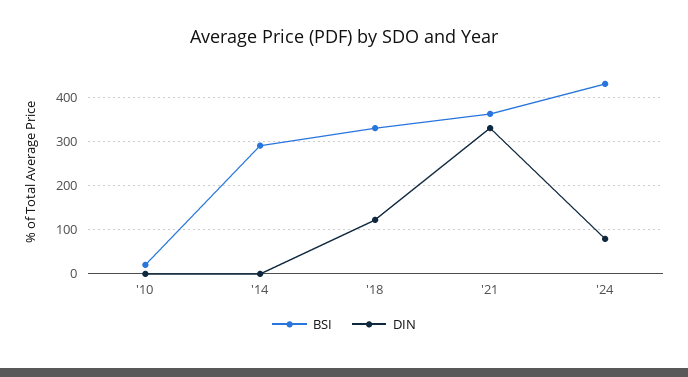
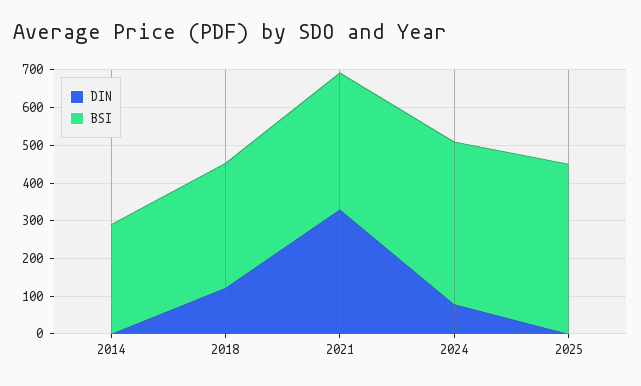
BSI, '10: 20 -> none
DIN, '10: 0 -> none
DIN, 2025: none -> 0
BSI, 2025: none -> 450

